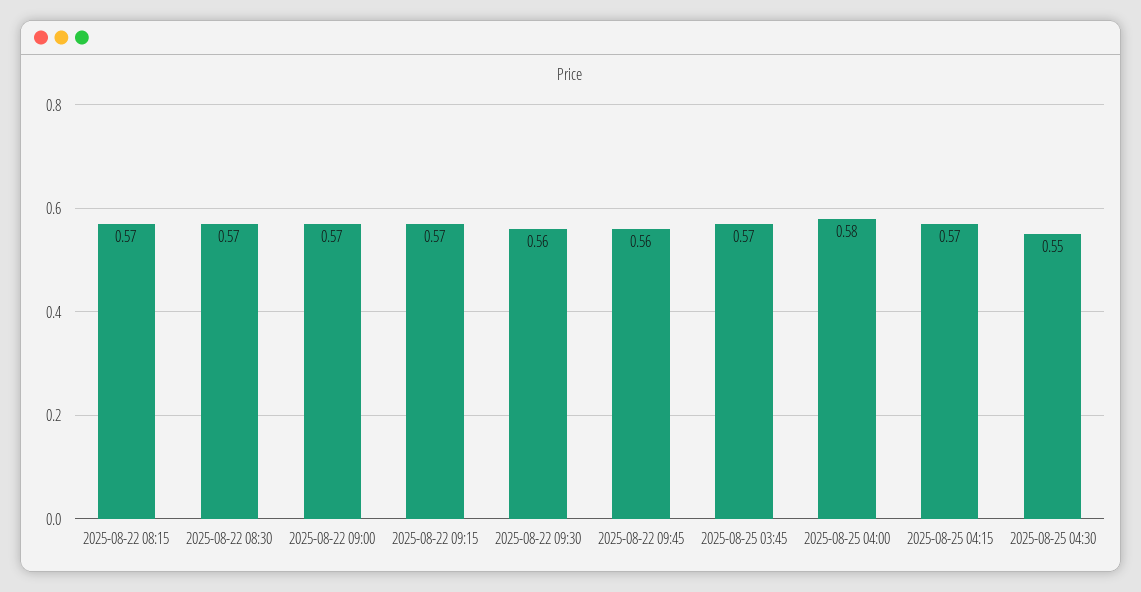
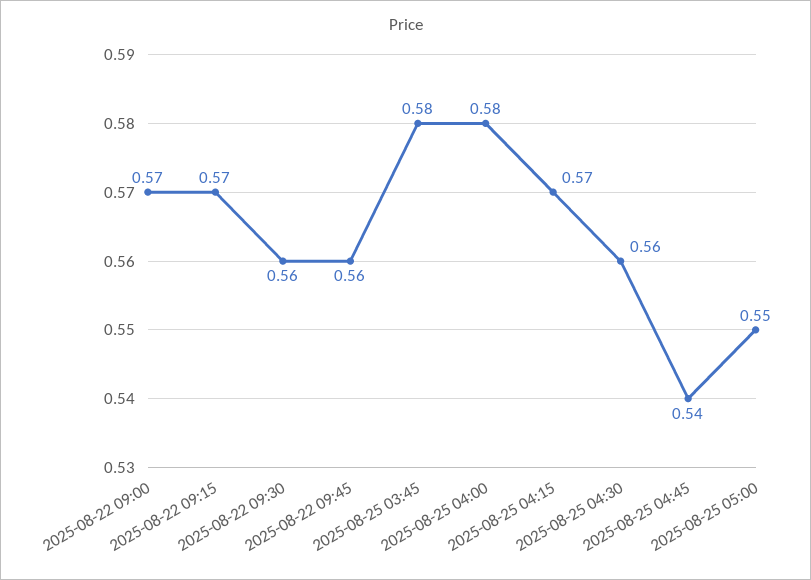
2025-08-22 08:15: 0.57 -> none
2025-08-22 08:30: 0.57 -> none
2025-08-25 03:45: 0.57 -> 0.58
2025-08-25 04:30: 0.55 -> 0.56
2025-08-25 04:45: none -> 0.54
2025-08-25 05:00: none -> 0.55

